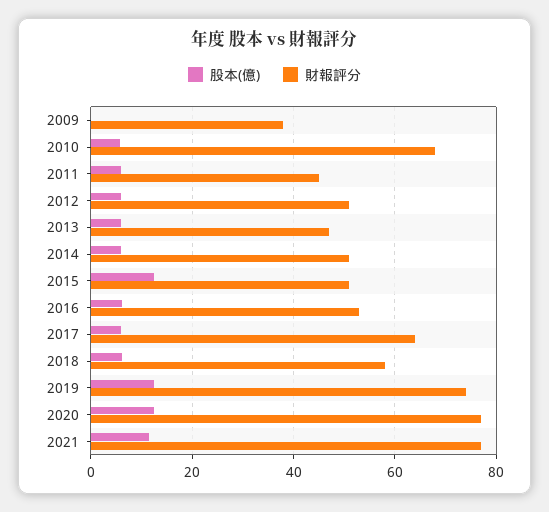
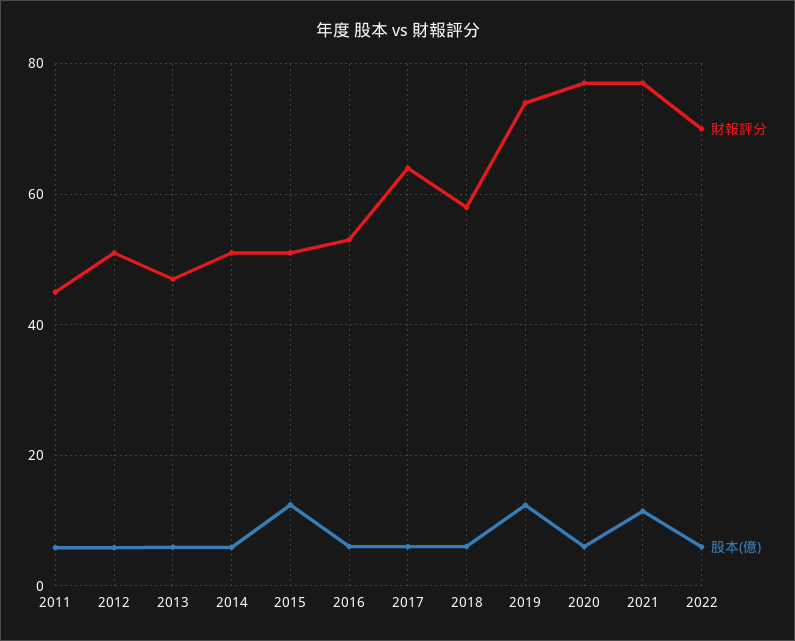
股本(億), 2009: 0 -> none
財報評分, 2009: 38 -> none
股本(億), 2010: 6 -> none
財報評分, 2010: 68 -> none
股本(億), 2020: 12 -> 6
財報評分, 2022: none -> 70
股本(億), 2022: none -> 6

